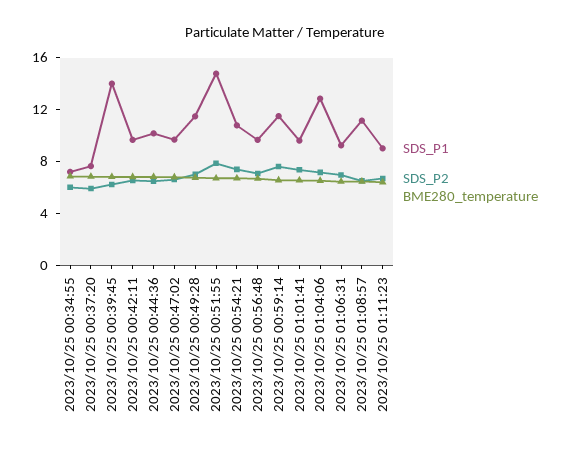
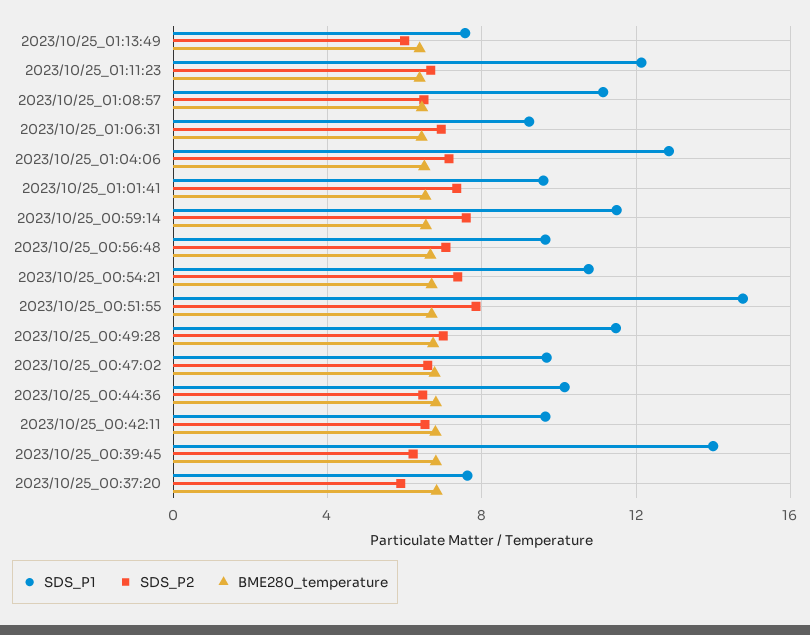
SDS_P1, 2023/10/25 00:34:55: 7 -> none
SDS_P2, 2023/10/25 00:34:55: 6 -> none
BME280_temperature, 2023/10/25 00:34:55: 7 -> none
SDS_P1, 2023/10/25 01:11:23: 9 -> 12
SDS_P1, 2023/10/25_01:13:49: none -> 7.5
SDS_P2, 2023/10/25_01:13:49: none -> 6
BME280_temperature, 2023/10/25_01:13:49: none -> 6.5

